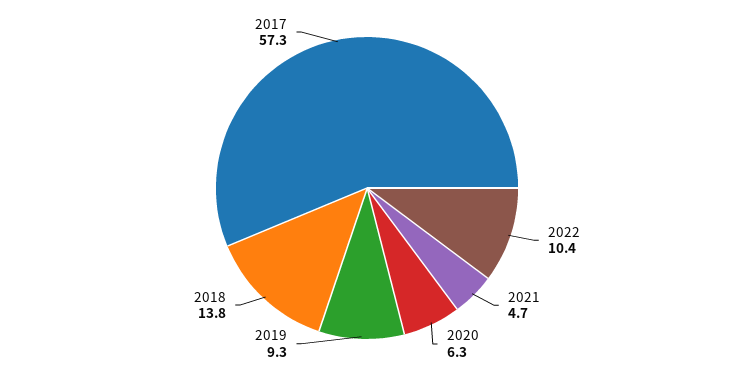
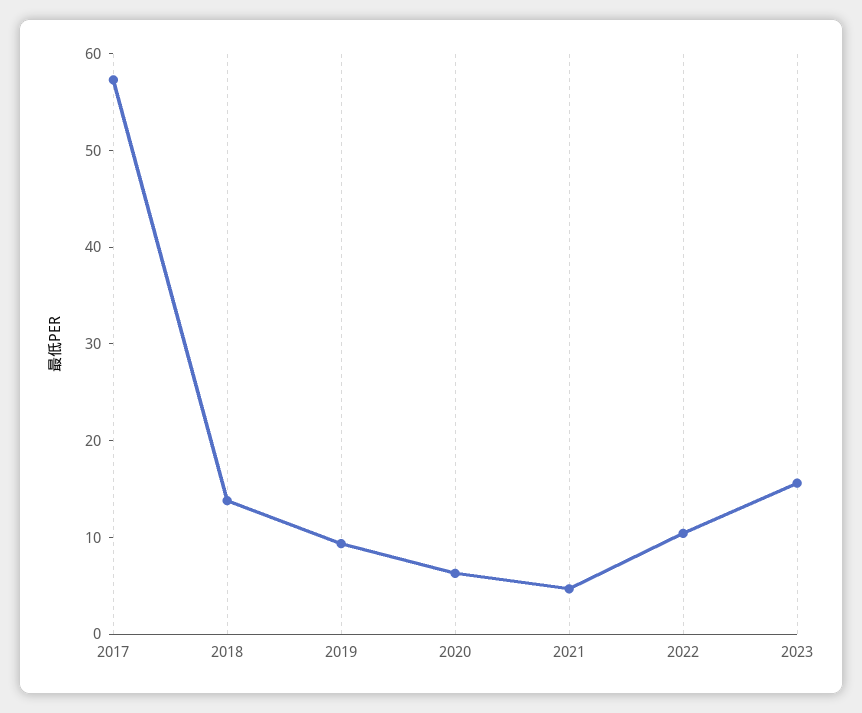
2023: none -> 16

